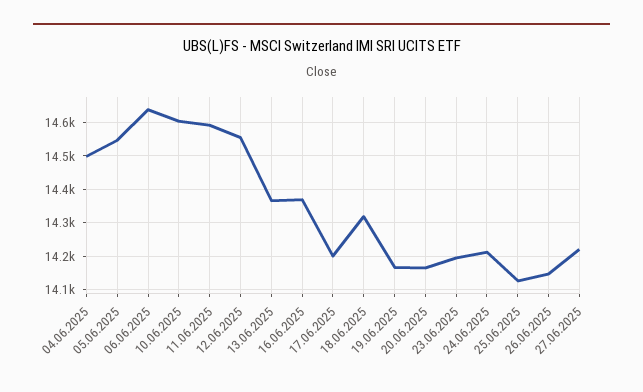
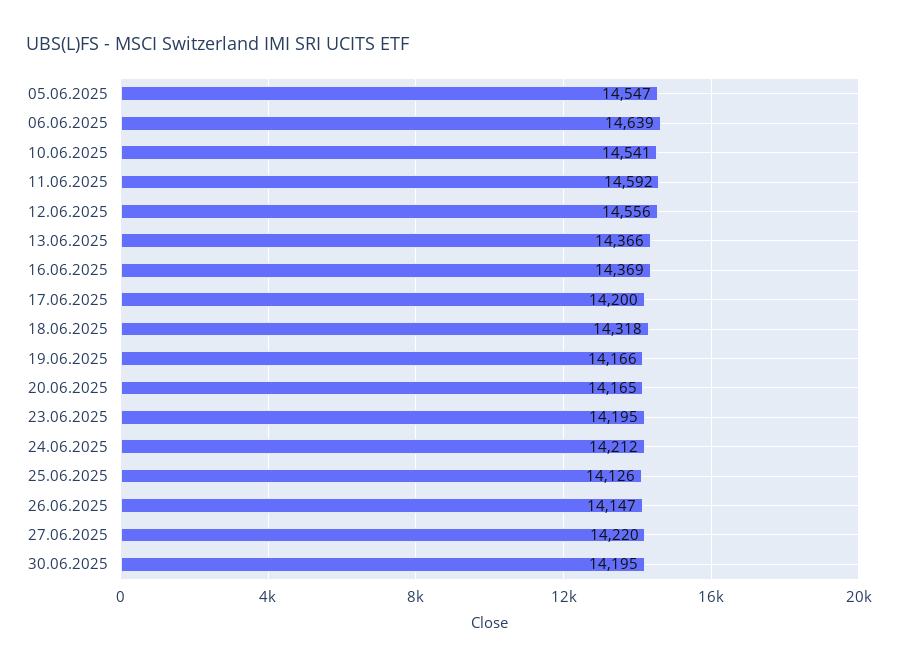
04.06.2025: 14500 -> none
10.06.2025: 14600 -> 14541
30.06.2025: none -> 14195

